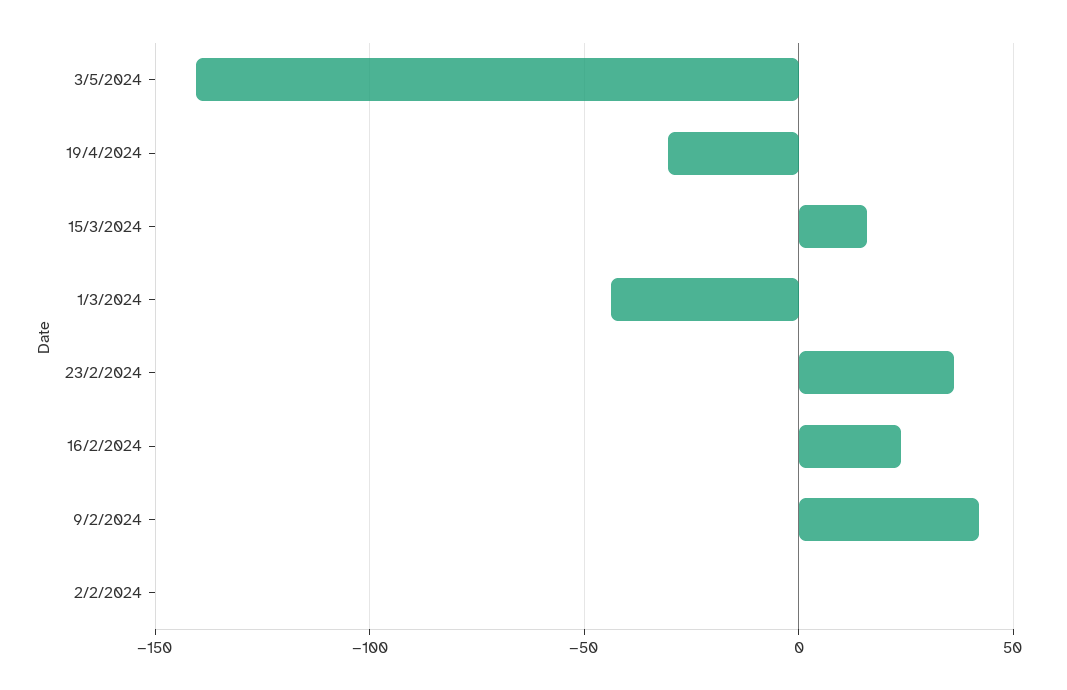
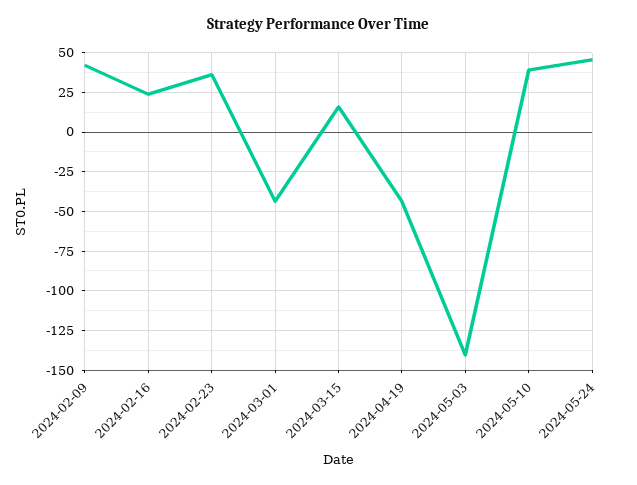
19/4/2024: -30 -> -45
2/2/2024: 0 -> none
2024-05-10: none -> 40
2024-05-24: none -> 45

